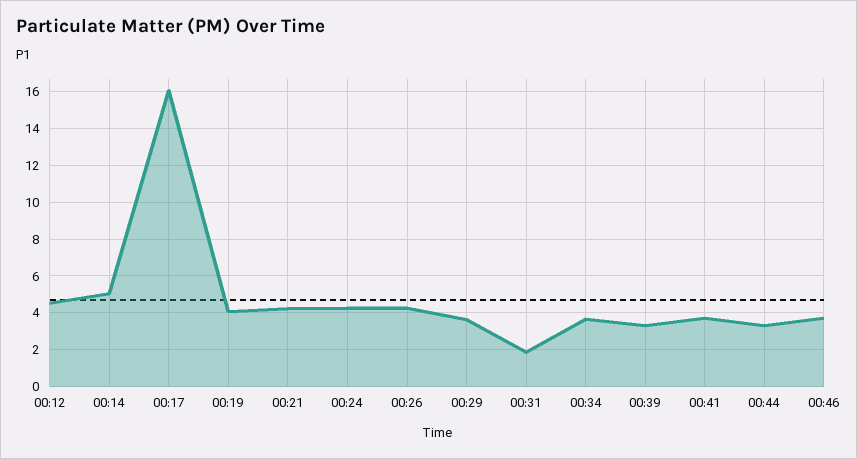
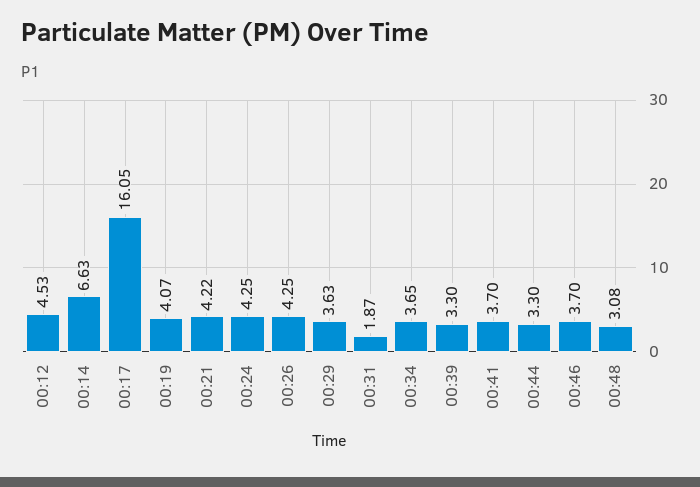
00:14: 5 -> 6.63
00:48: none -> 3.08

